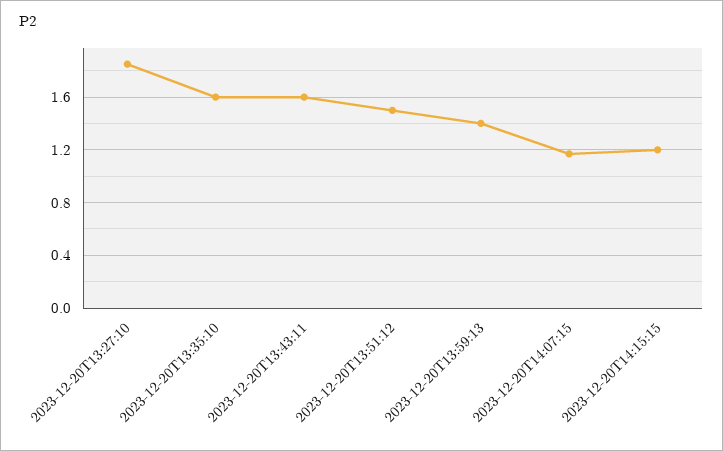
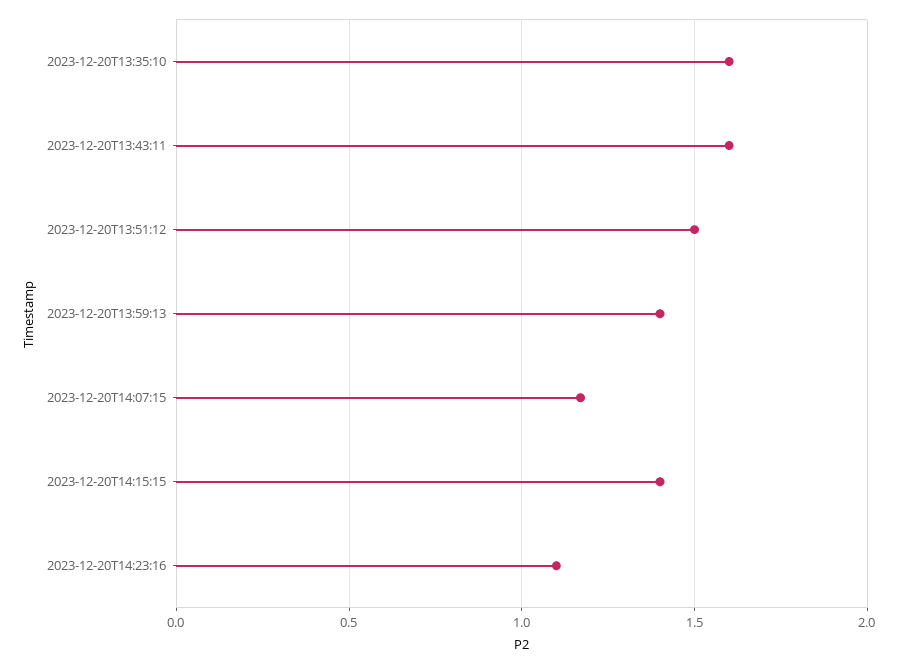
2023-12-20T13:27:10: 1.85 -> none
2023-12-20T14:15:15: 1.2 -> 1.4
2023-12-20T14:23:16: none -> 1.1

